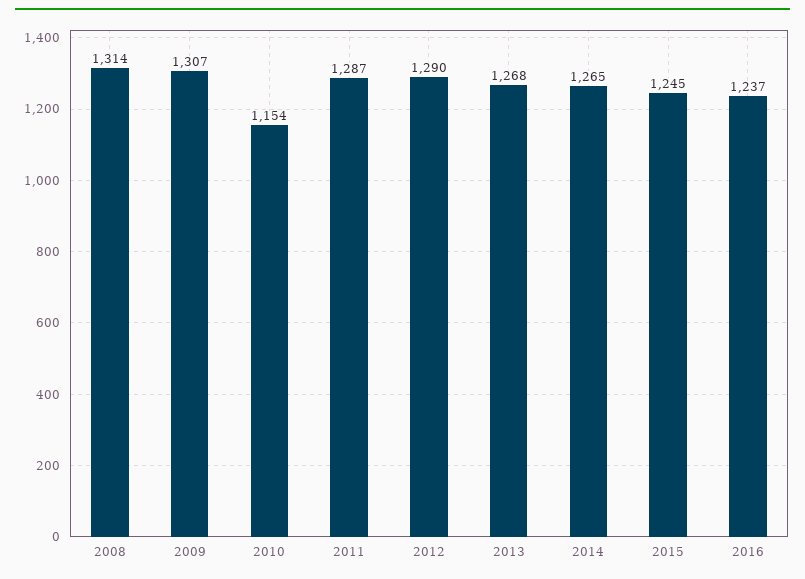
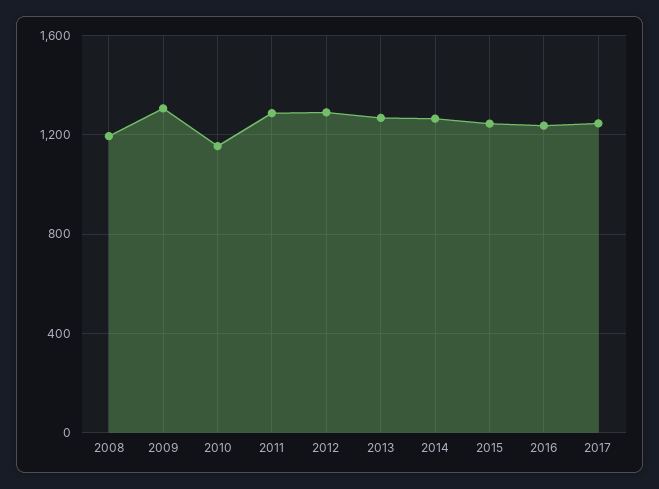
2008: 1314 -> 1200
2017: none -> 1250

